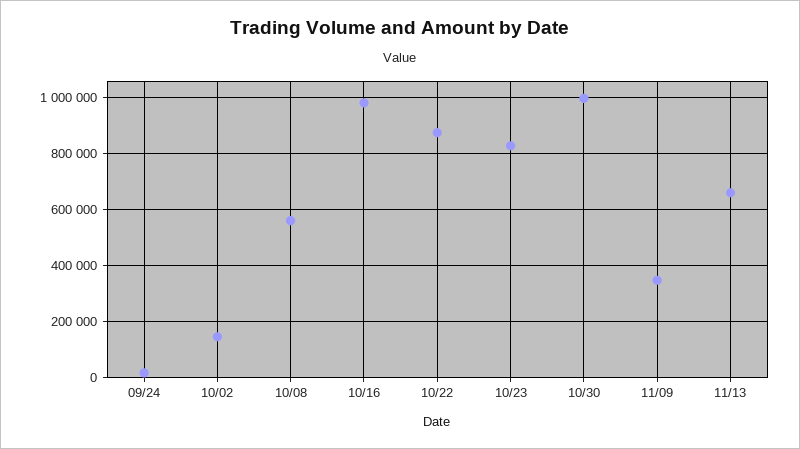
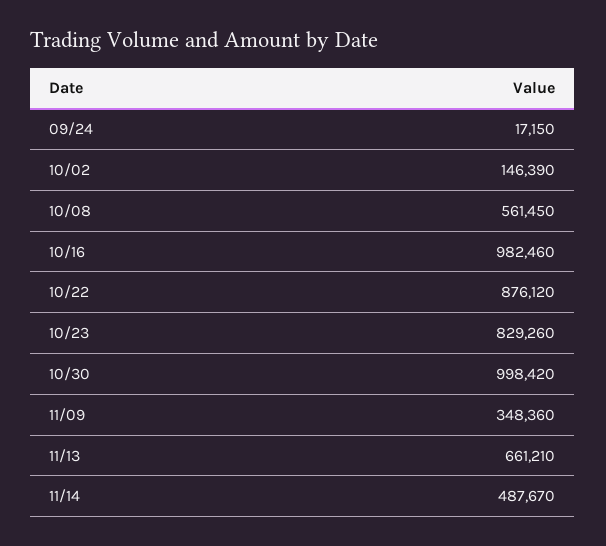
11/14: none -> 487670

